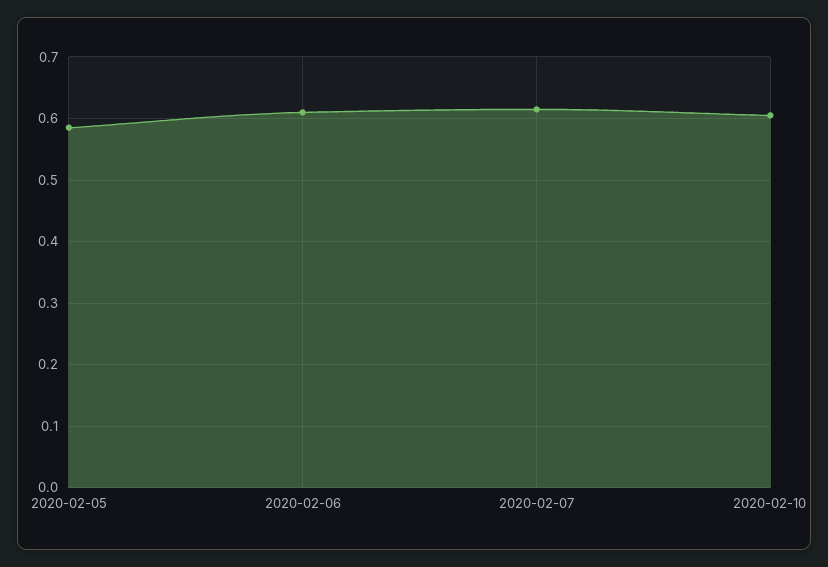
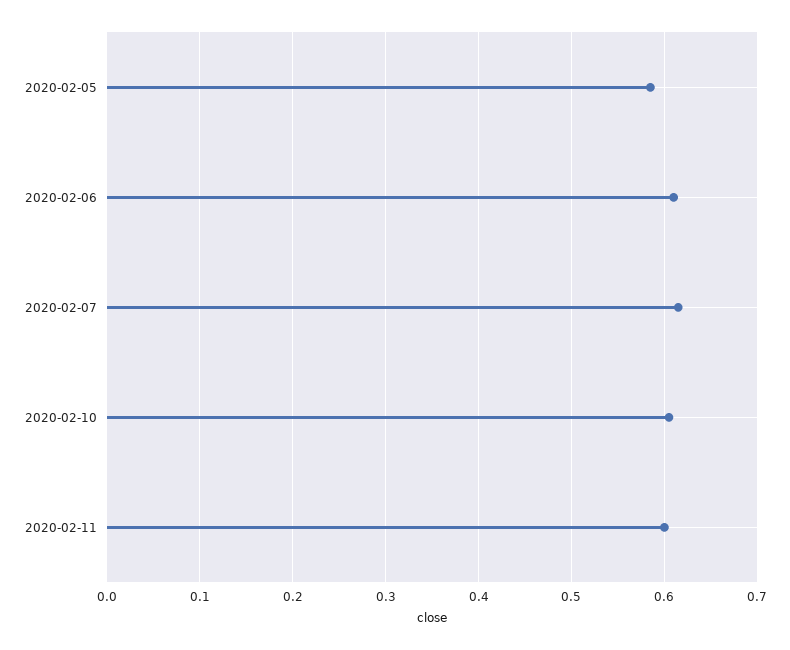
2020-02-11: none -> 0.6

